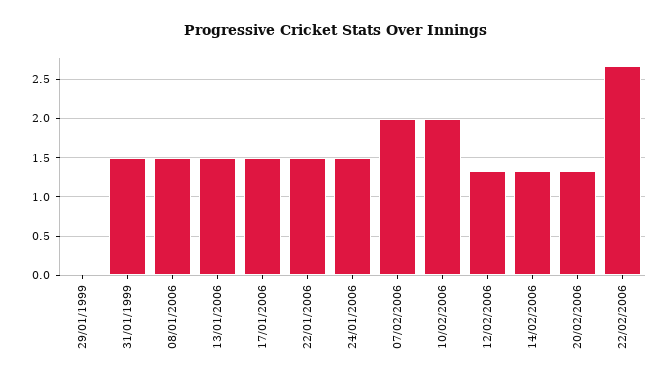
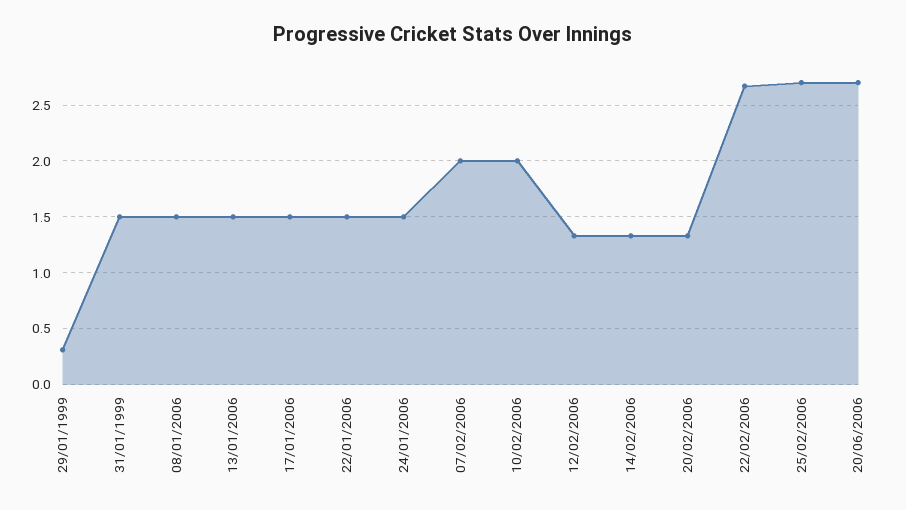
29/01/1999: 0 -> 0.3
25/02/2006: none -> 2.7
20/06/2006: none -> 2.7

